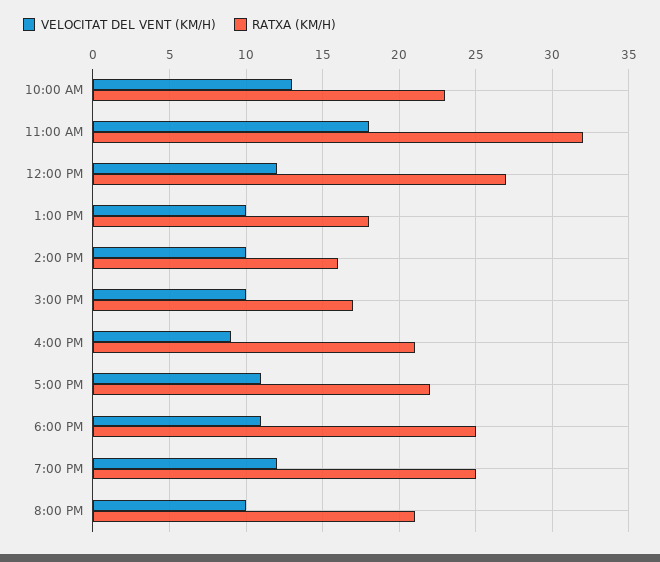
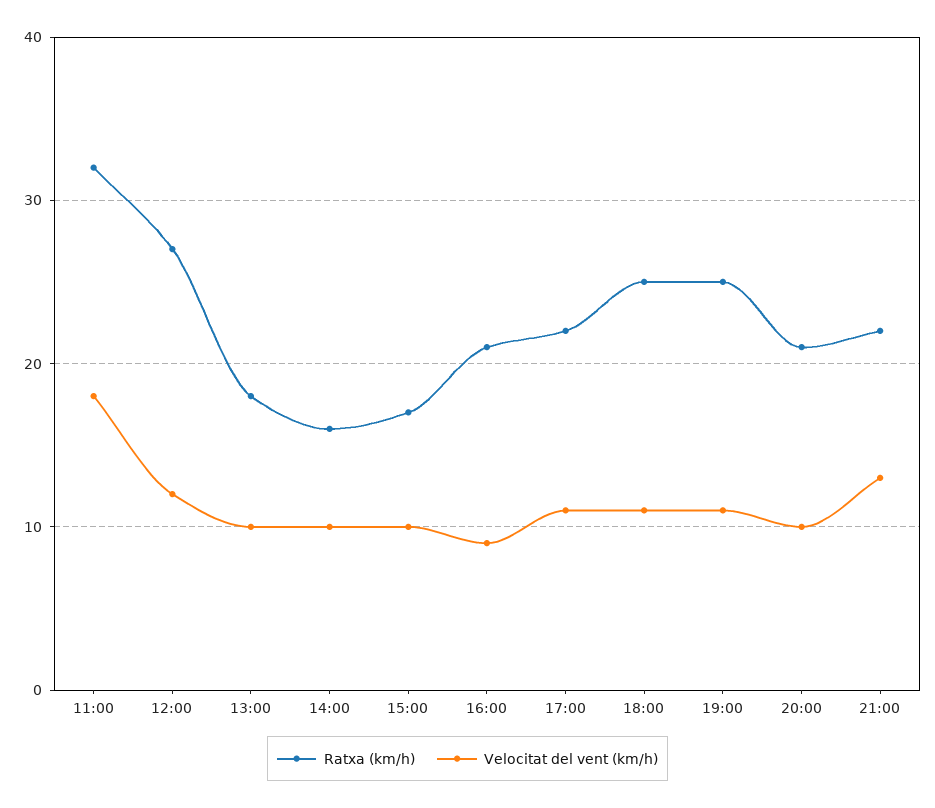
VELOCITAT DEL VENT (KM/H), 10:00 AM: 13 -> none
RATXA (KM/H), 10:00 AM: 23 -> none
VELOCITAT DEL VENT (KM/H), 7:00 PM: 12 -> 11
RATXA (KM/H), 21:00: none -> 22
VELOCITAT DEL VENT (KM/H), 21:00: none -> 13

